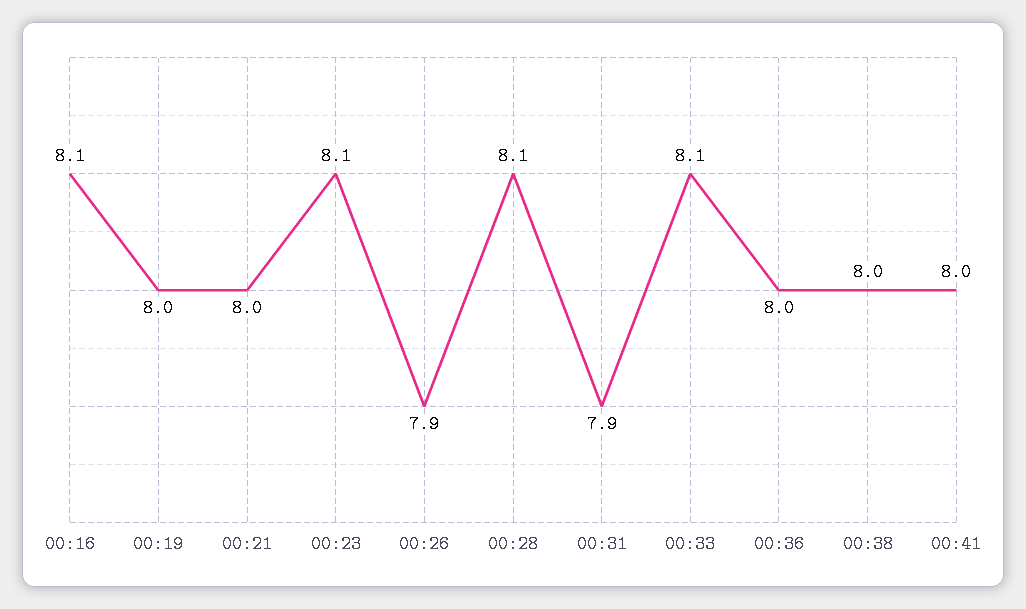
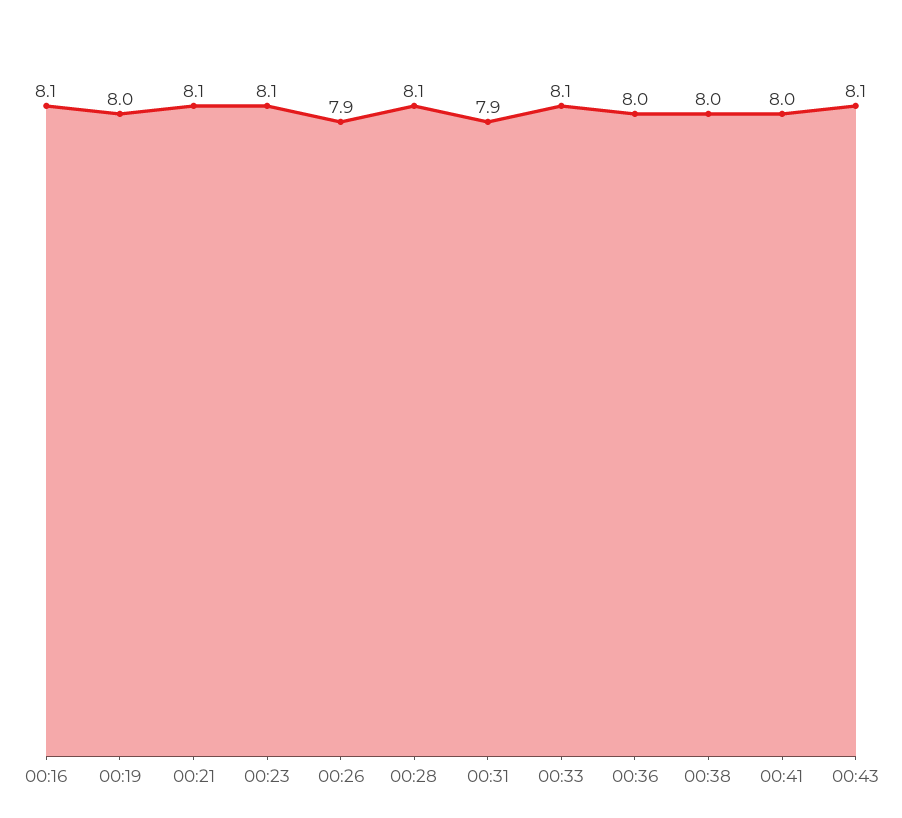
00:21: 8 -> 8.1
00:43: none -> 8.1

